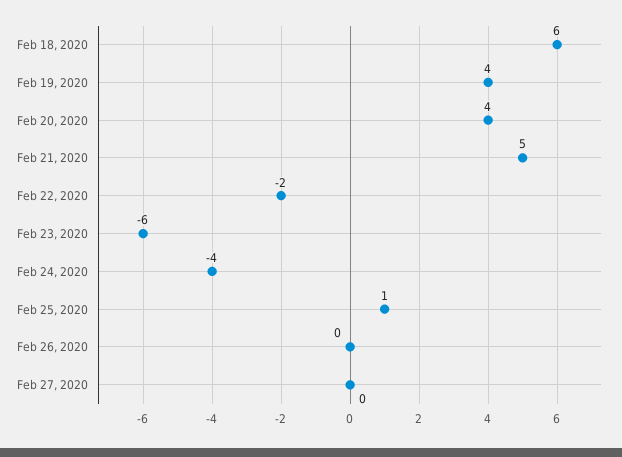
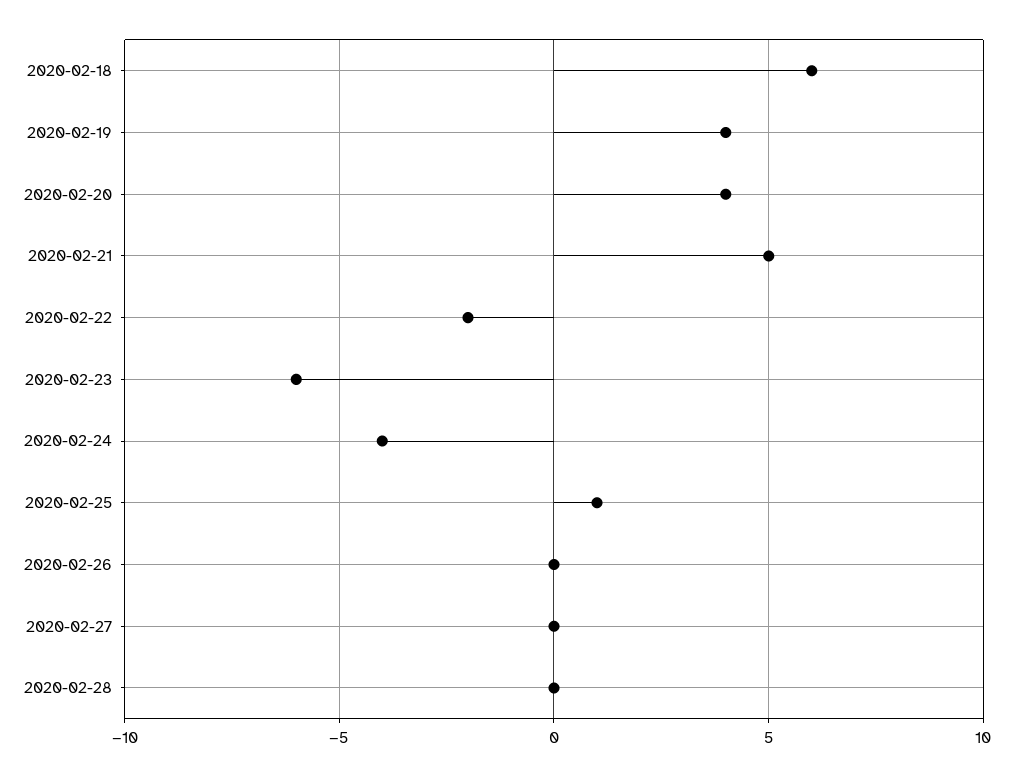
2020-02-28: none -> 0

